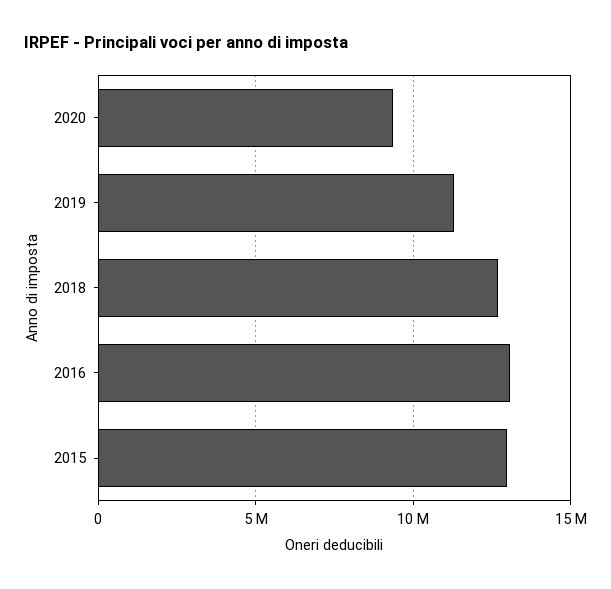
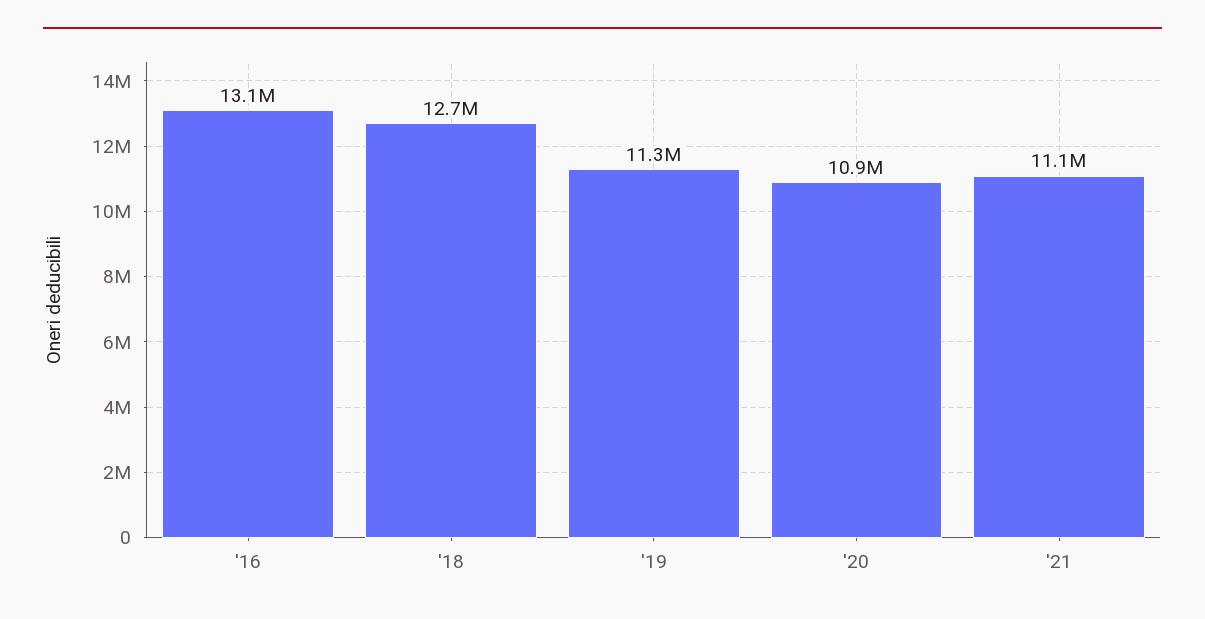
2020: 9500000 -> 10900000
2015: 13000000 -> none
'21: none -> 11100000

